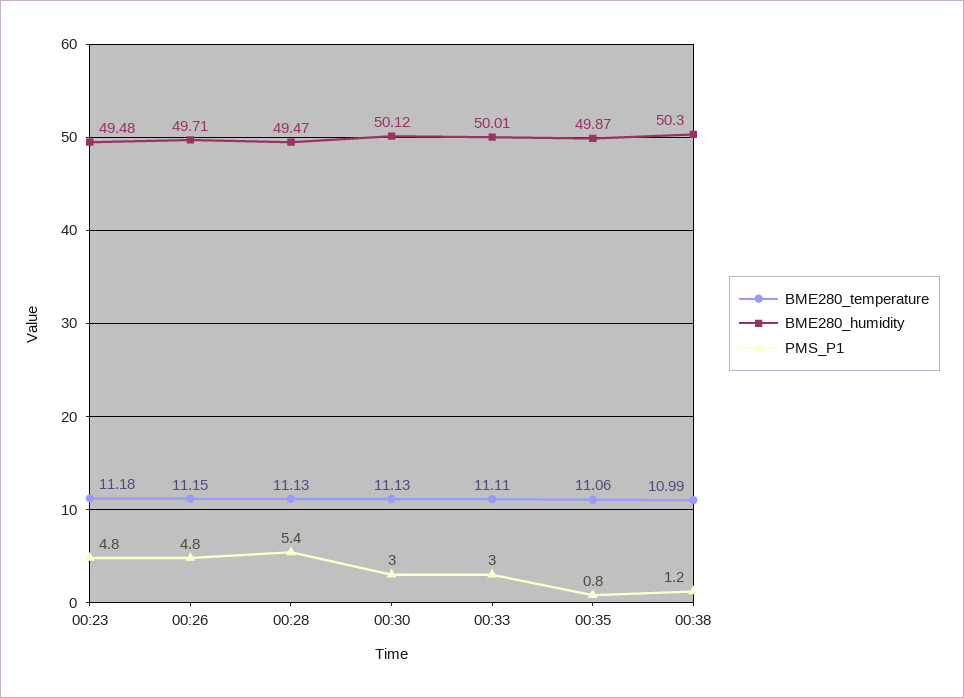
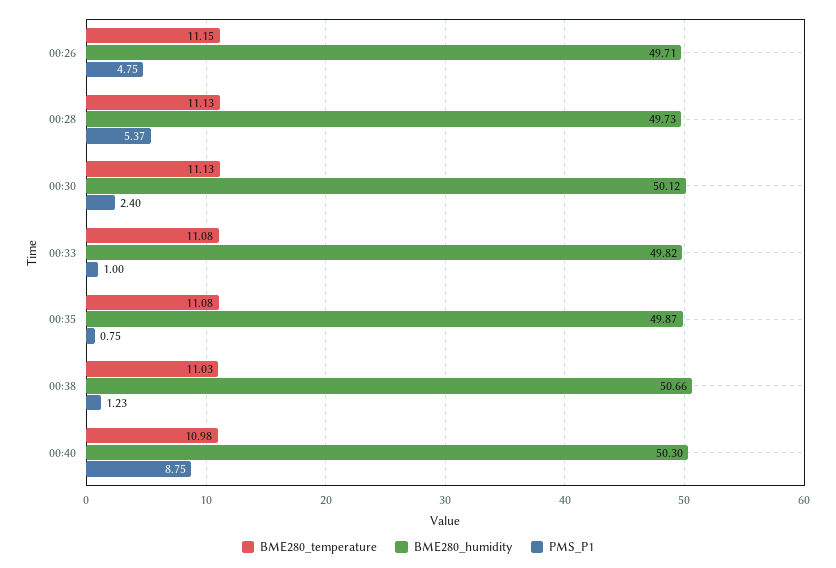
BME280_temperature, 00:23: 11.18 -> none
BME280_humidity, 00:23: 49.48 -> none
PMS_P1, 00:23: 4.8 -> none
BME280_humidity, 00:28: 49.47 -> 49.73
PMS_P1, 00:30: 3 -> 2.4
BME280_temperature, 00:33: 11.11 -> 11.08
BME280_humidity, 00:33: 50.01 -> 49.82
PMS_P1, 00:33: 3 -> 1
BME280_temperature, 00:35: 11.06 -> 11.08
BME280_temperature, 00:38: 10.99 -> 11.03
BME280_humidity, 00:38: 50.3 -> 50.66
BME280_temperature, 00:40: none -> 10.98
BME280_humidity, 00:40: none -> 50.3
PMS_P1, 00:40: none -> 8.75

